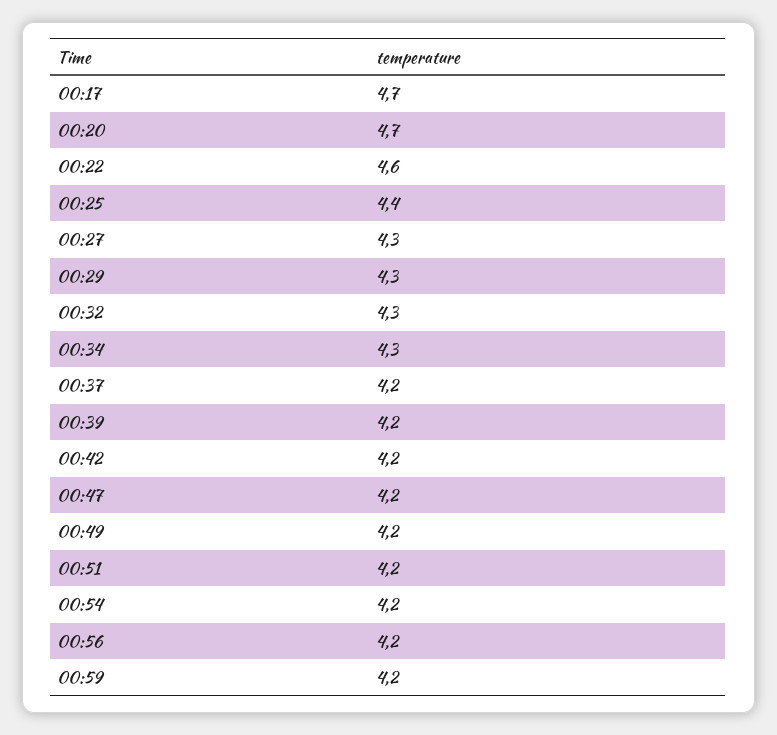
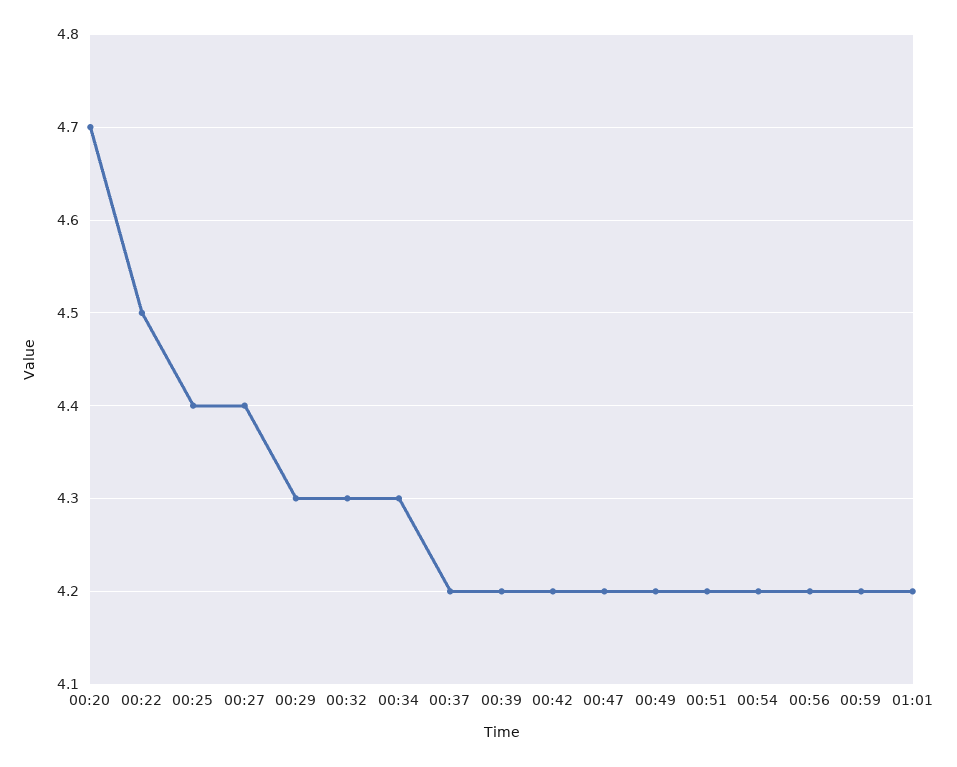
00:17: 4.7 -> none
00:22: 4.6 -> 4.5
00:27: 4.3 -> 4.4
01:01: none -> 4.2

